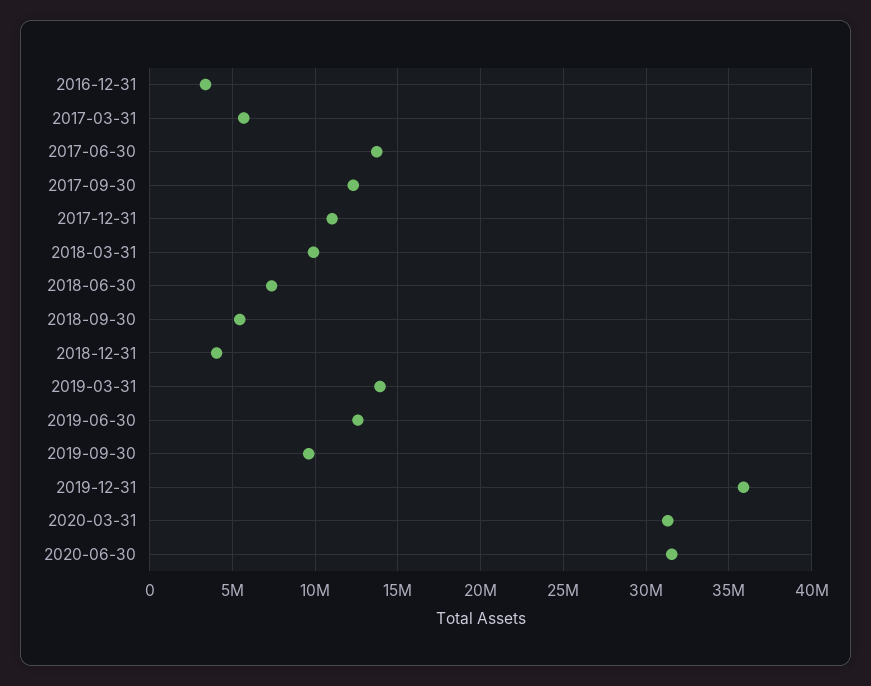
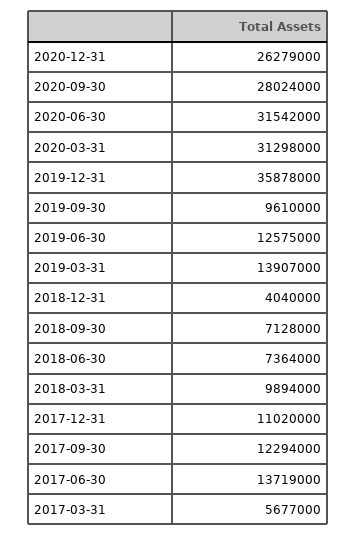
2016-12-31: 3500000 -> none
2018-09-30: 5500000 -> 7128000
2020-12-31: none -> 26279000
2020-09-30: none -> 28024000

